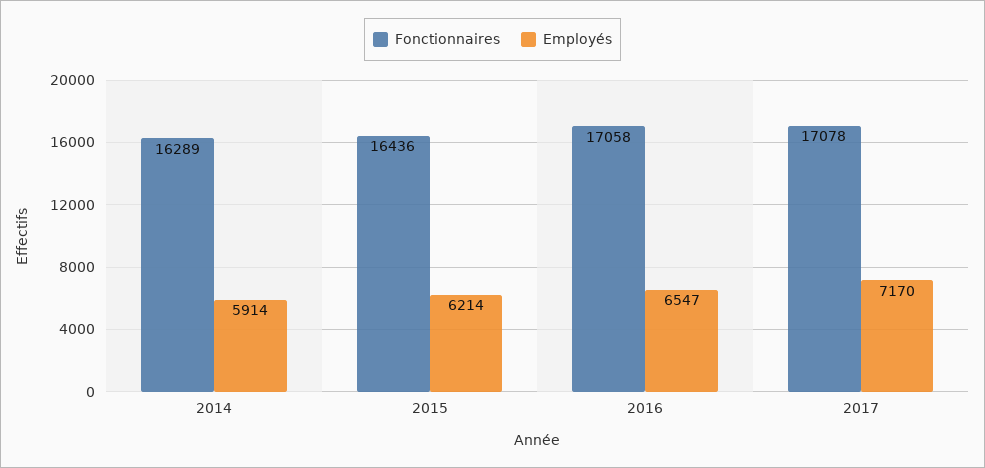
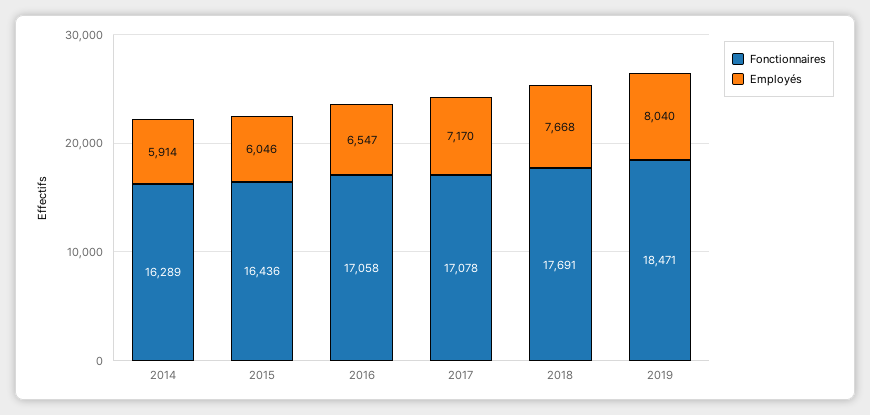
Employés, 2015: 6214 -> 6046
Fonctionnaires, 2018: none -> 17691
Employés, 2018: none -> 7668
Fonctionnaires, 2019: none -> 18471
Employés, 2019: none -> 8040

